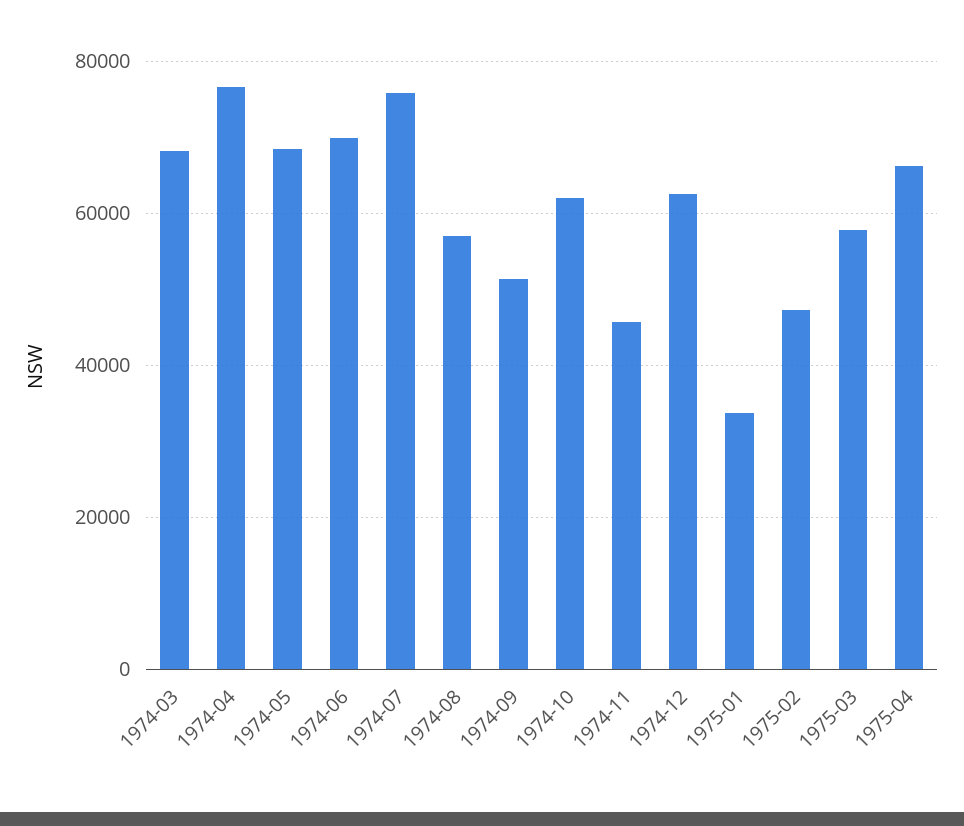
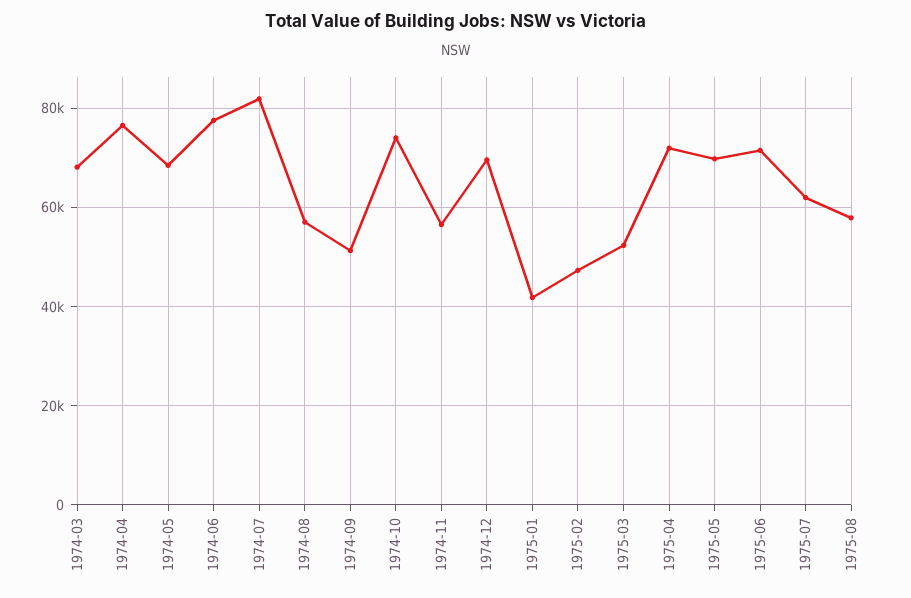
1974-06: 70000 -> 78000
1974-07: 76000 -> 82000
1974-10: 62000 -> 74000
1974-11: 46000 -> 56000
1974-12: 62000 -> 70000
1975-01: 34000 -> 42000
1975-03: 58000 -> 52000
1975-04: 66000 -> 72000
1975-05: none -> 70000
1975-06: none -> 72000
1975-07: none -> 62000
1975-08: none -> 58000

